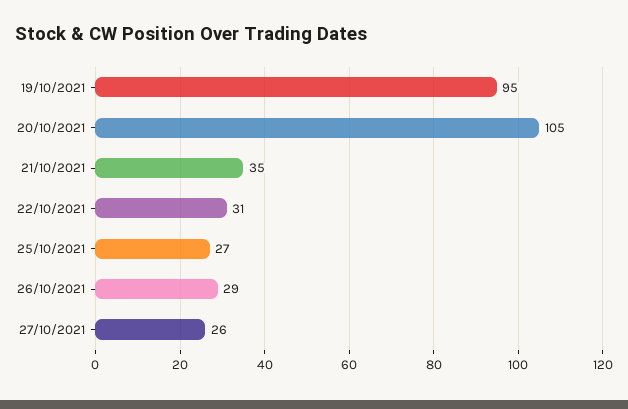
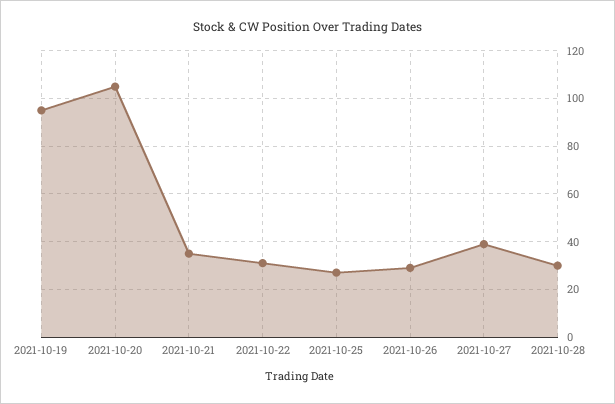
27/10/2021: 26 -> 40
2021-10-28: none -> 30

